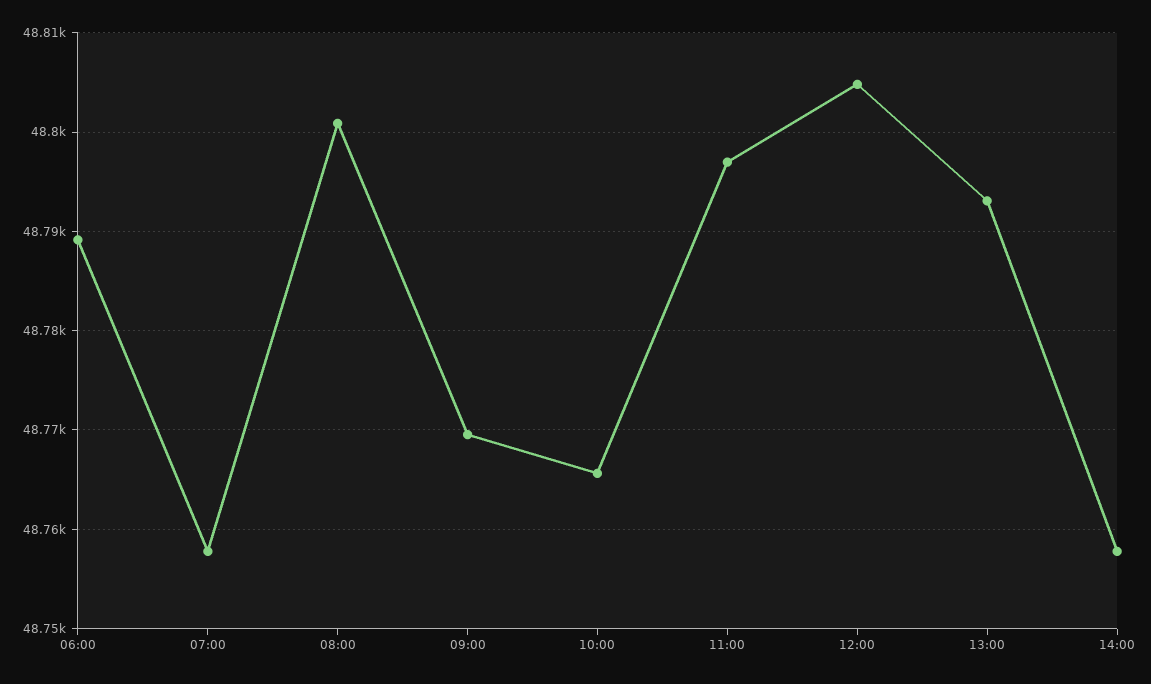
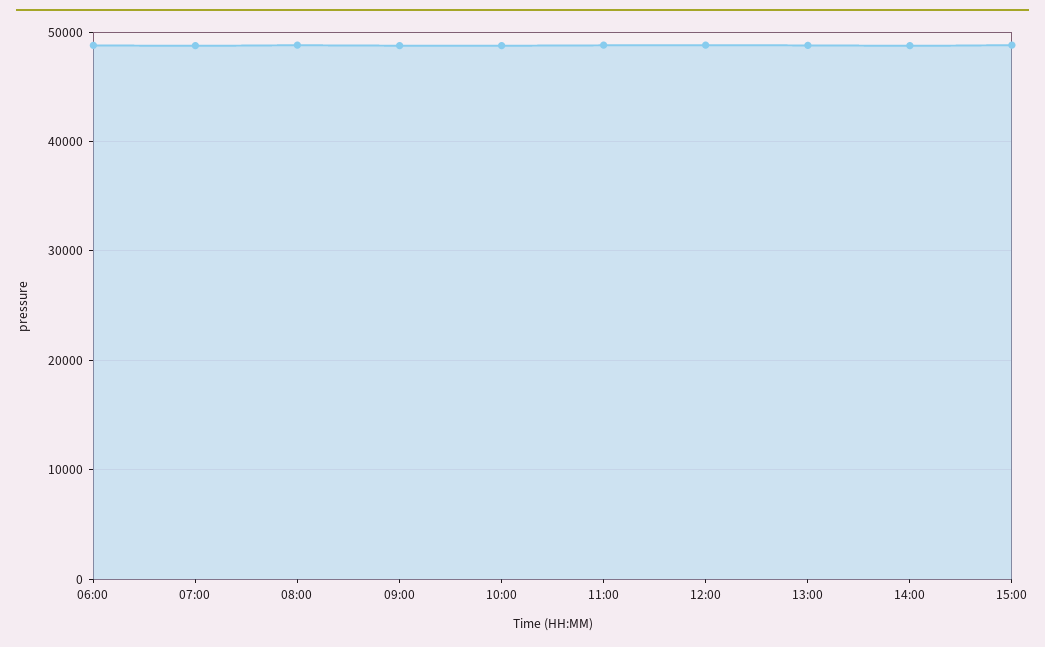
15:00: none -> 49000

